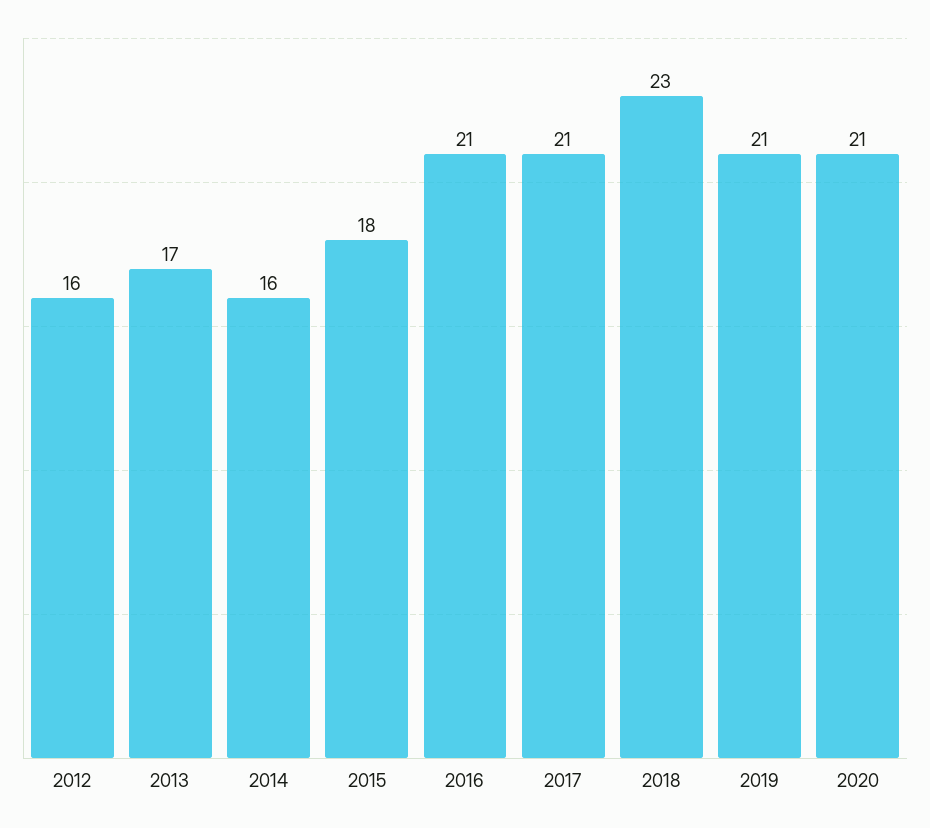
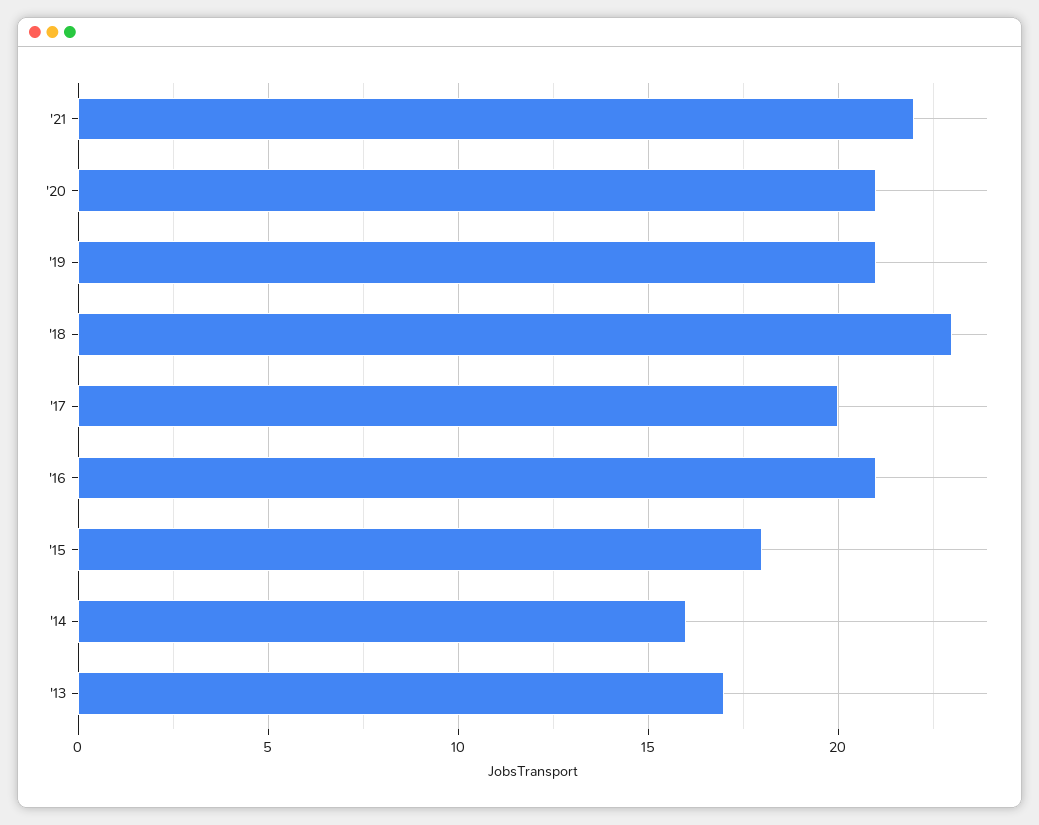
2012: 16 -> none
2017: 21 -> 20
'21: none -> 22

